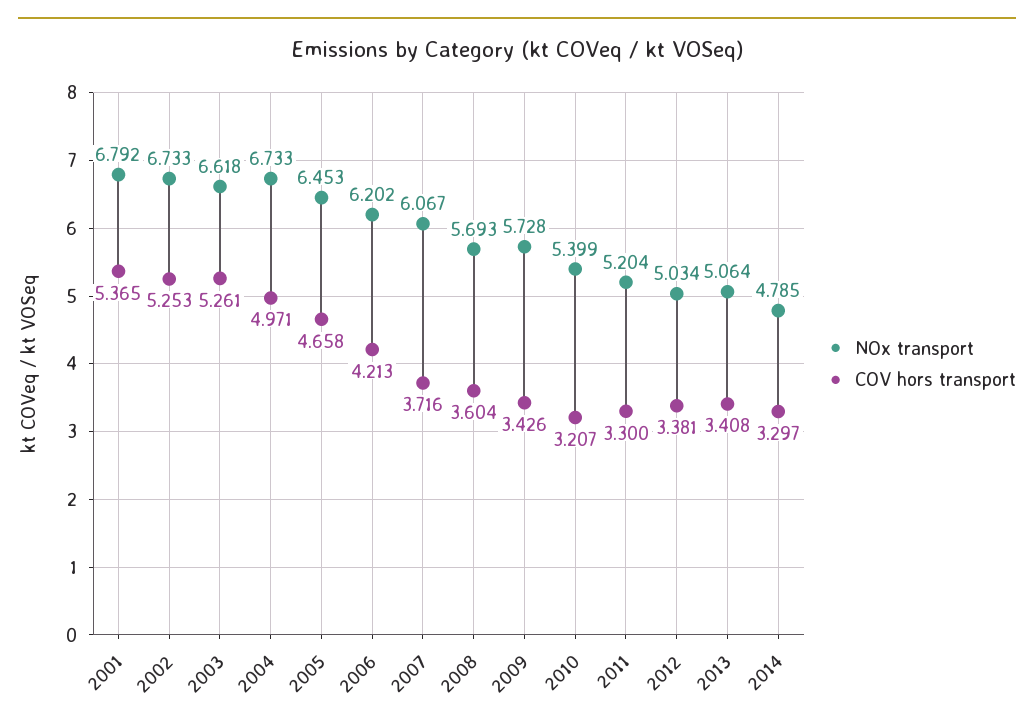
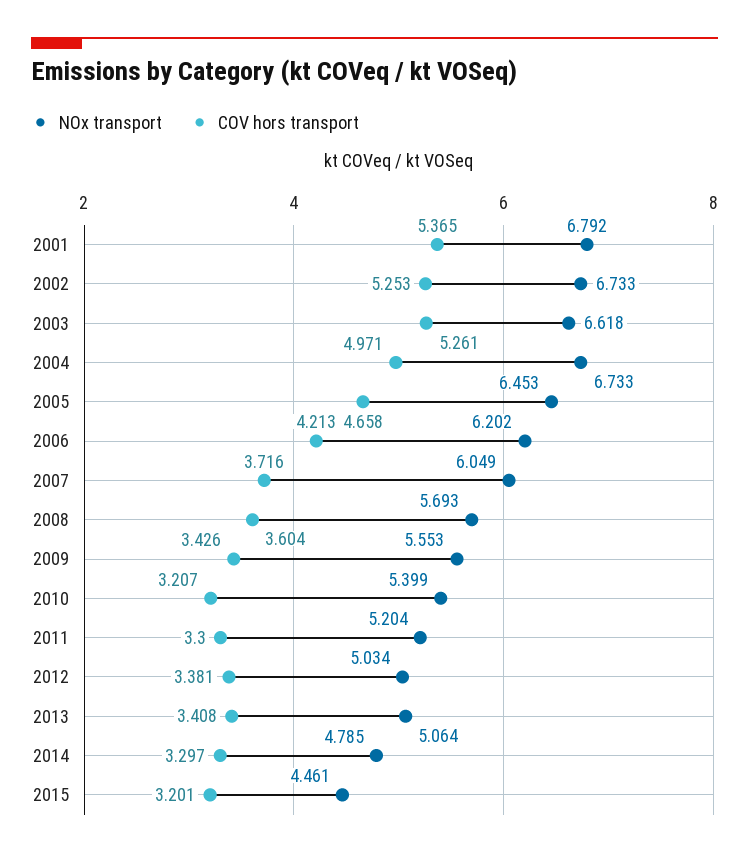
NOx transport, 2007: 6.067 -> 6.049
NOx transport, 2009: 5.728 -> 5.553
NOx transport, 2015: none -> 4.461
COV hors transport, 2015: none -> 3.201

